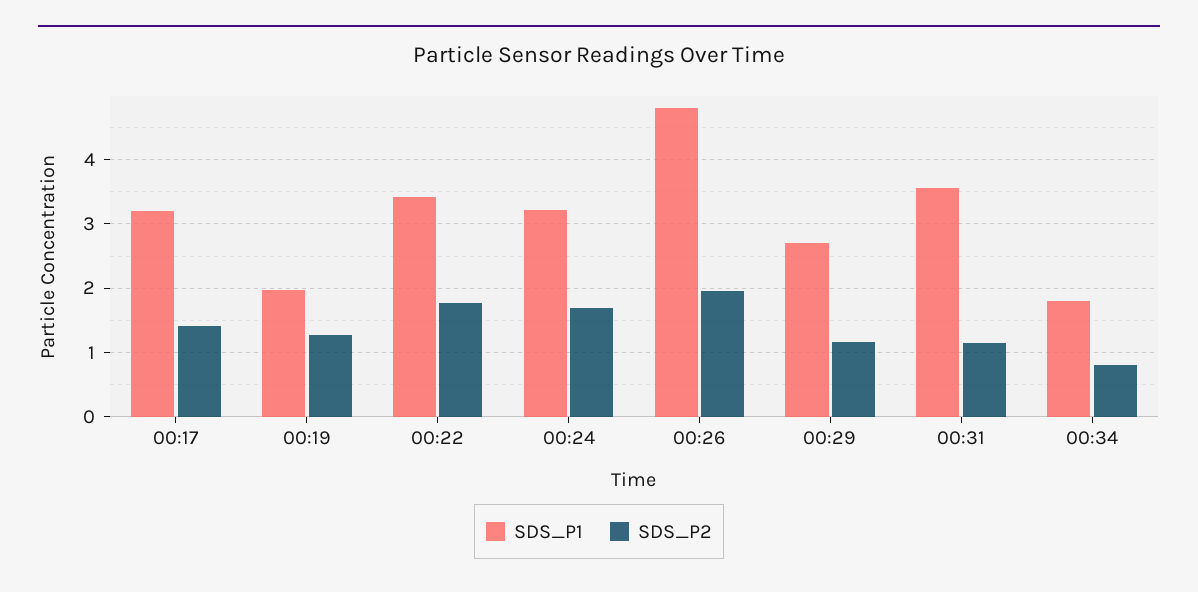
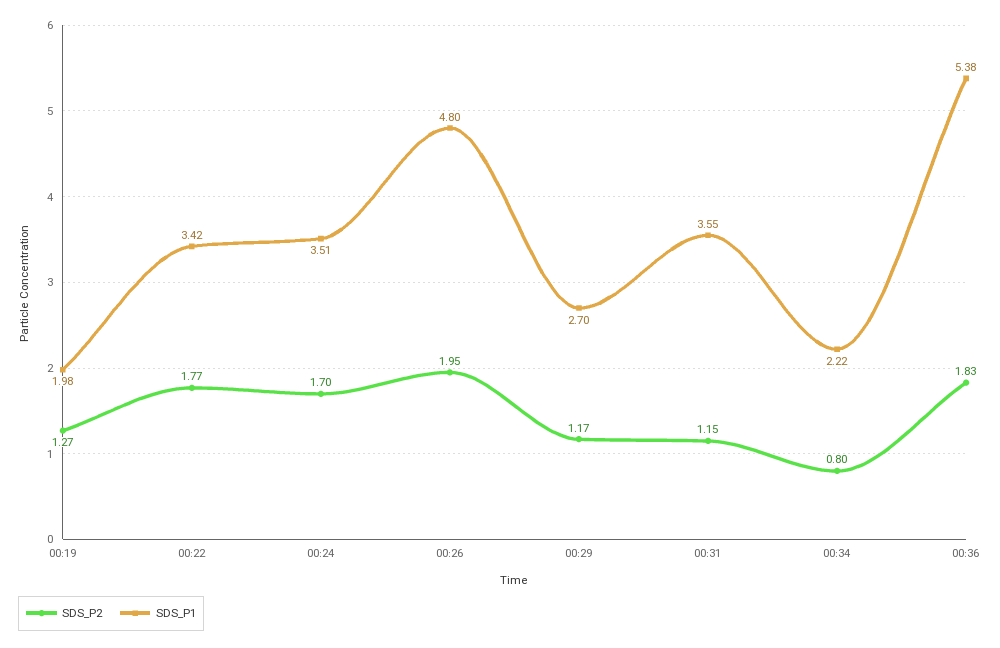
SDS_P1, 00:17: 3.2 -> none
SDS_P2, 00:17: 1.4 -> none
SDS_P1, 00:24: 3.2 -> 3.51
SDS_P1, 00:34: 1.8 -> 2.22
SDS_P2, 00:36: none -> 1.83
SDS_P1, 00:36: none -> 5.38

